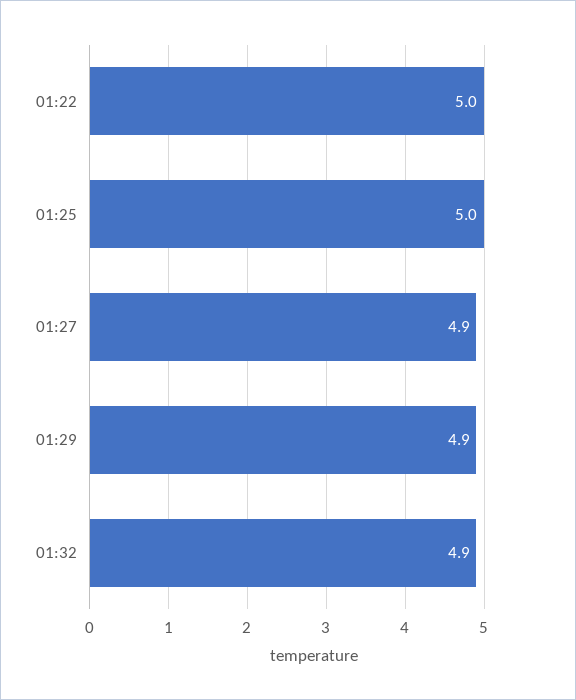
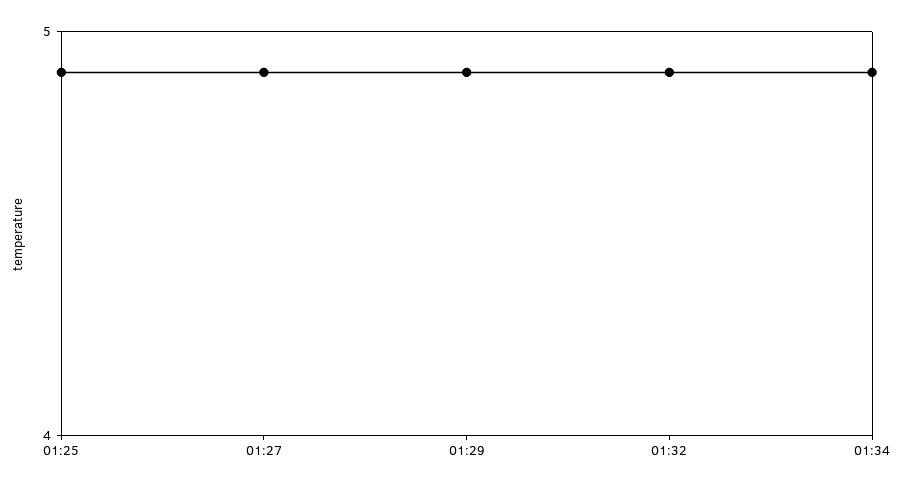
01:22: 5 -> none
01:25: 5 -> 4.9
01:34: none -> 4.9

